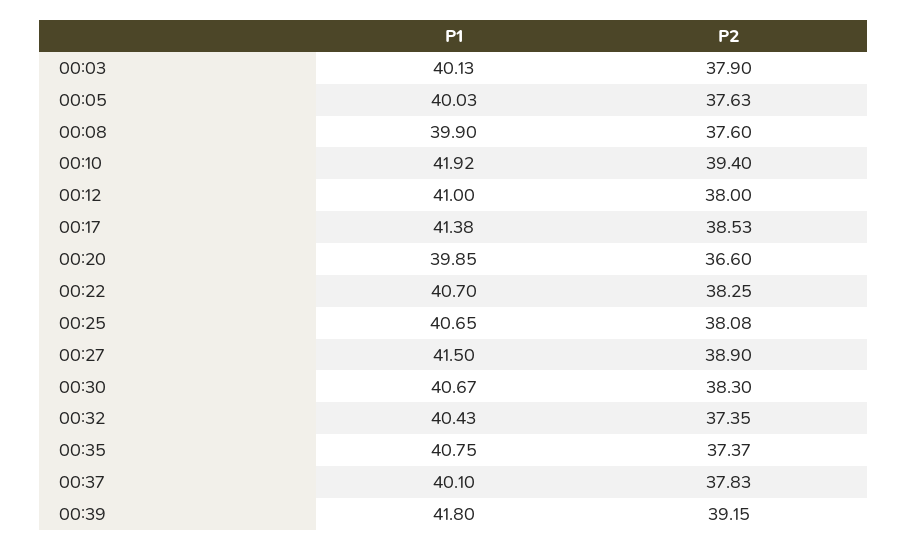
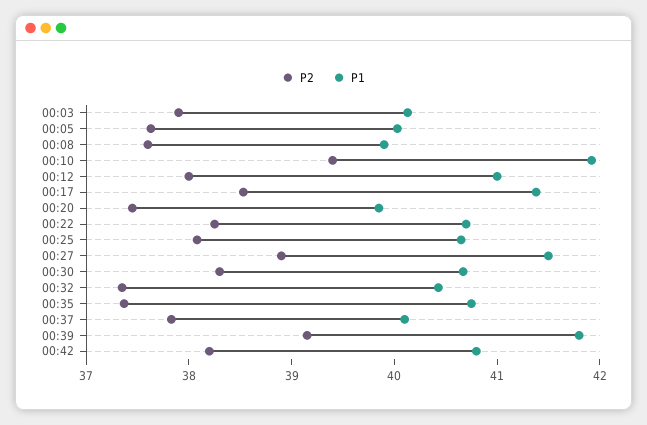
P2, 00:20: 36.6 -> 37.4
P2, 00:42: none -> 38.2
P1, 00:42: none -> 40.8

